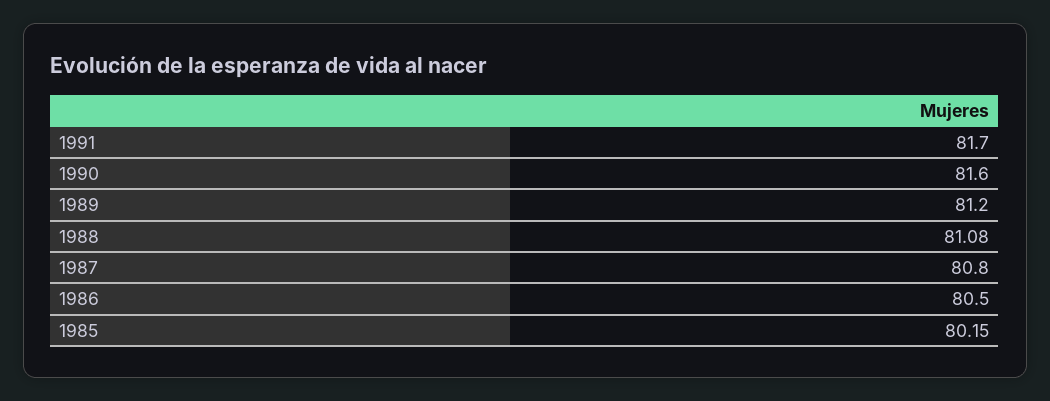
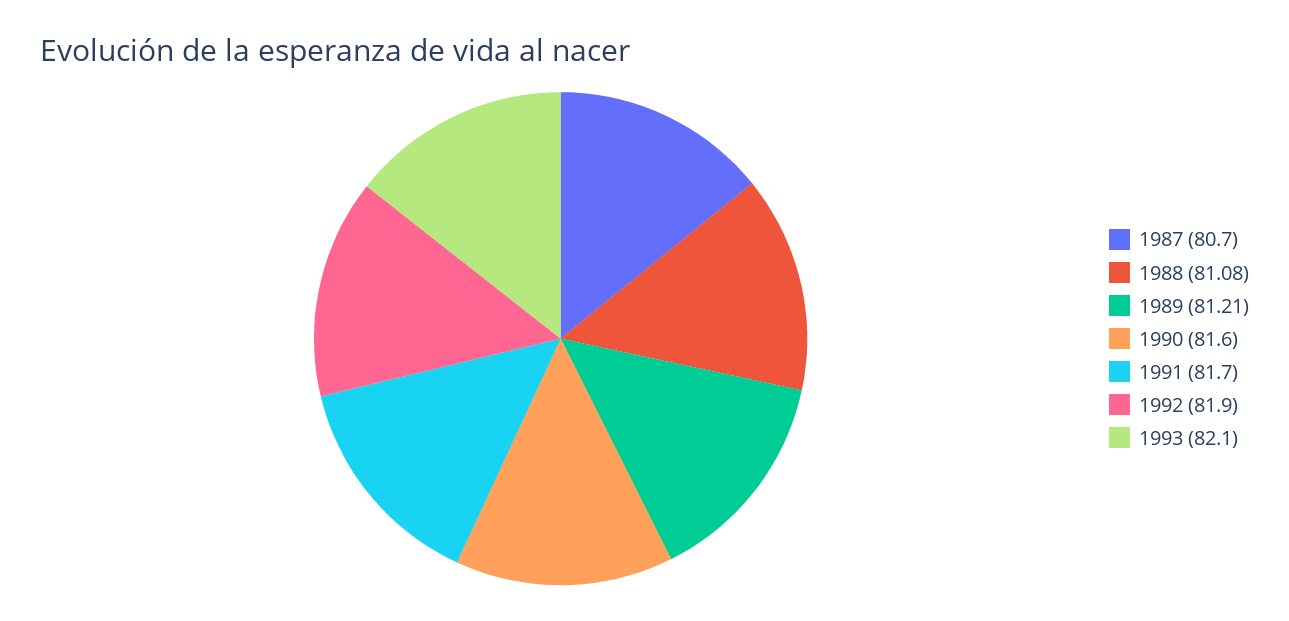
1989: 81.2 -> 81.21
1987: 80.8 -> 80.7
1986: 80.5 -> none
1985: 80.15 -> none
1992: none -> 81.9
1993: none -> 82.1

